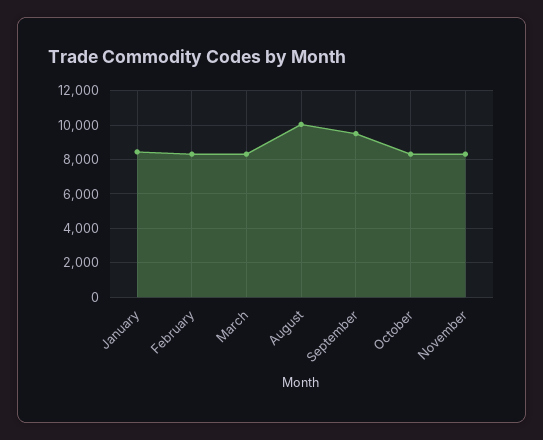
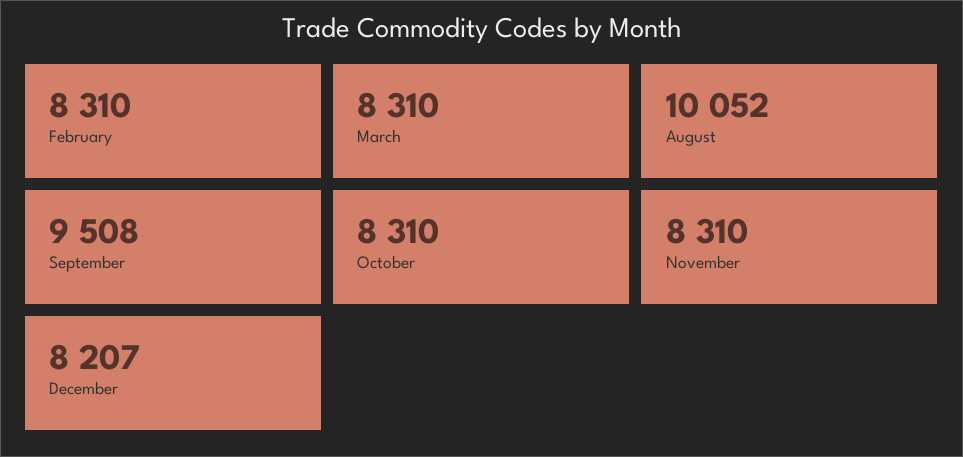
January: 8500 -> none
December: none -> 8207

